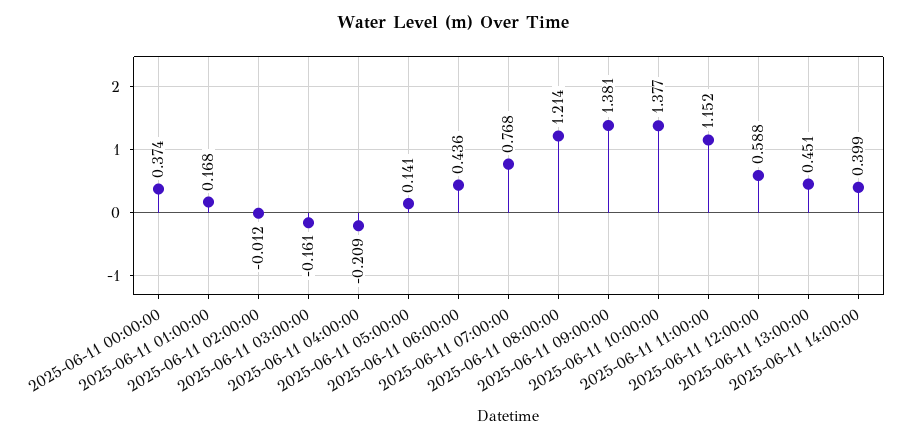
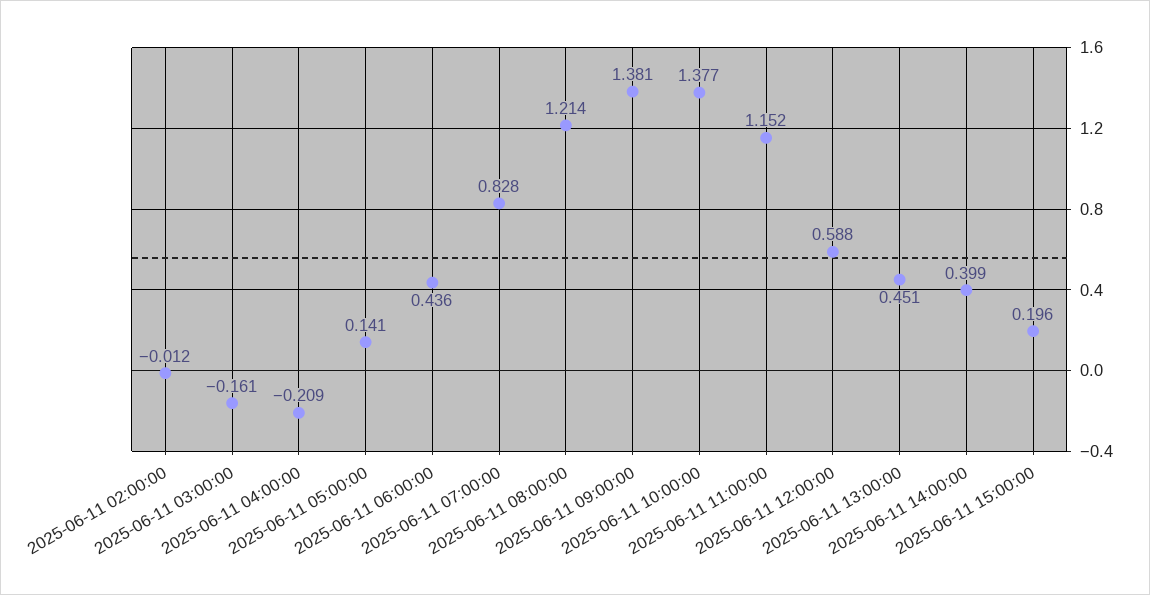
2025-06-11 00:00:00: 0.374 -> none
2025-06-11 01:00:00: 0.168 -> none
2025-06-11 07:00:00: 0.768 -> 0.828
2025-06-11 15:00:00: none -> 0.196

